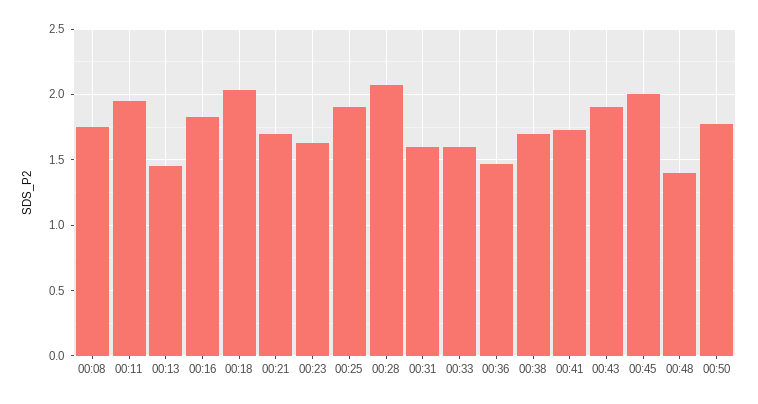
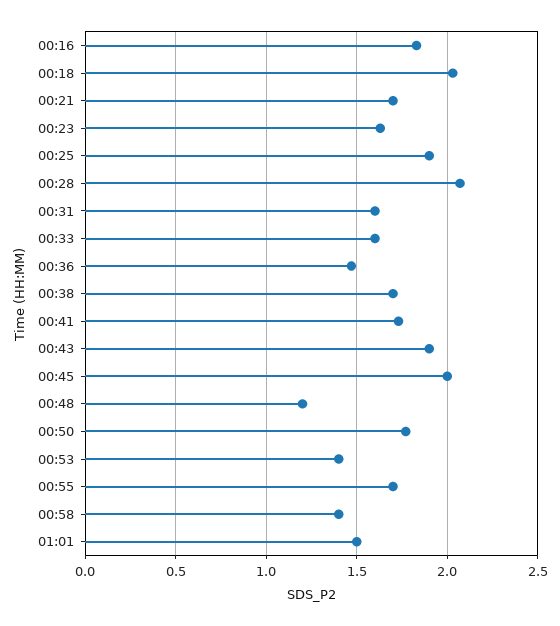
00:08: 1.75 -> none
00:11: 1.95 -> none
00:13: 1.45 -> none
00:48: 1.4 -> 1.2
00:53: none -> 1.4
00:55: none -> 1.7
00:58: none -> 1.4
01:01: none -> 1.5

